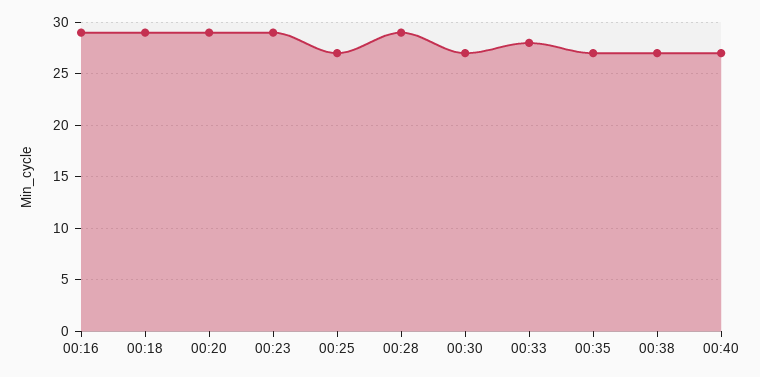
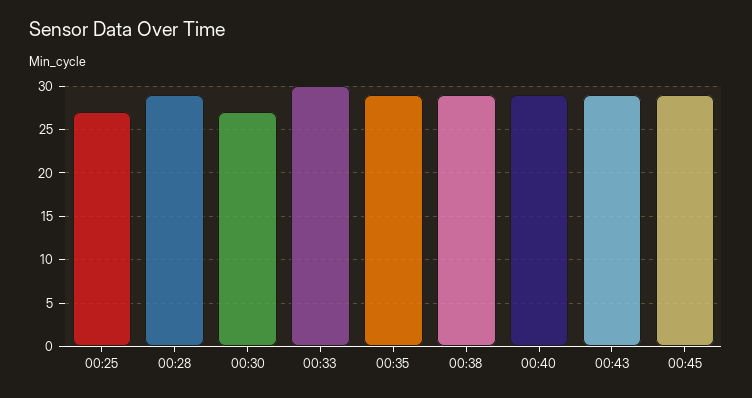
00:16: 29 -> none
00:18: 29 -> none
00:20: 29 -> none
00:23: 29 -> none
00:33: 28 -> 30
00:35: 27 -> 29
00:38: 27 -> 29
00:40: 27 -> 29
00:43: none -> 29
00:45: none -> 29

